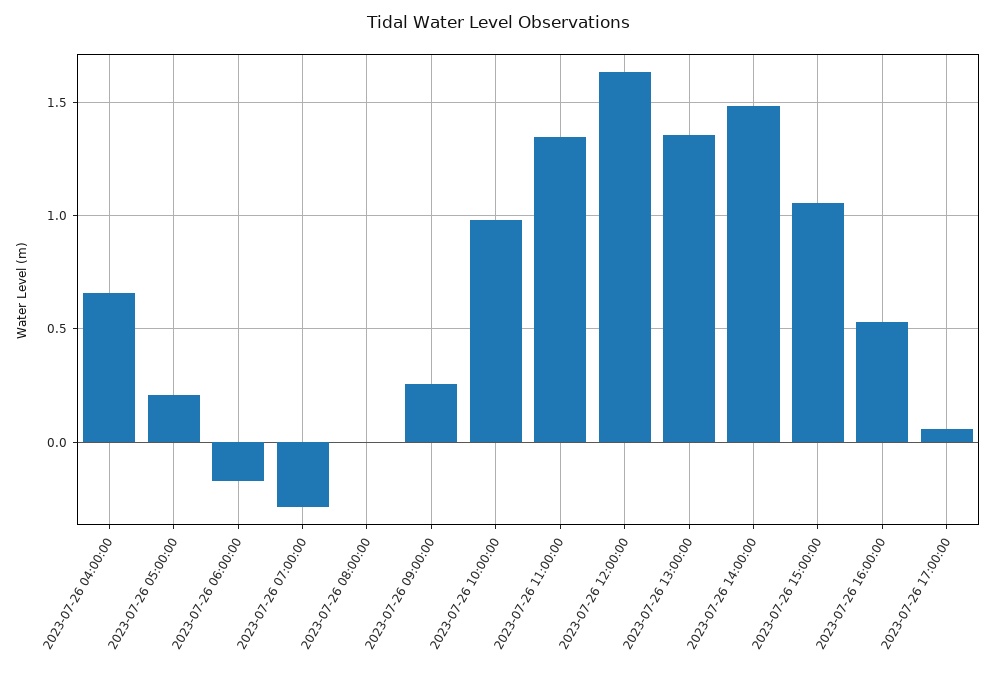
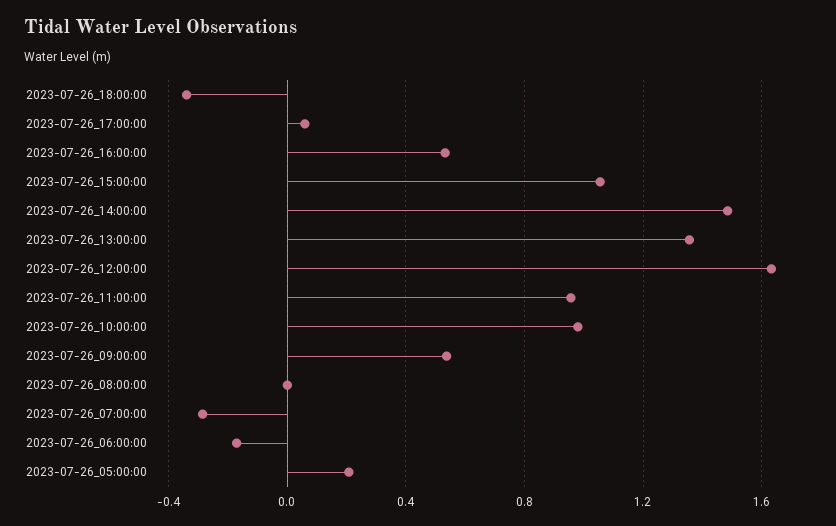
2023-07-26 04:00:00: 0.65 -> none
2023-07-26 09:00:00: 0.25 -> 0.55
2023-07-26 11:00:00: 1.35 -> 0.95
2023-07-26_18:00:00: none -> -0.35

